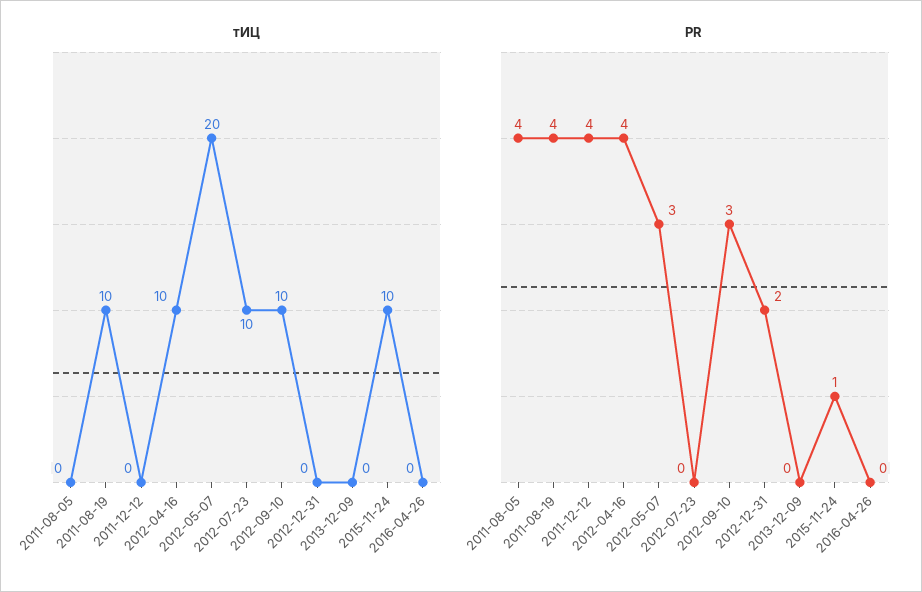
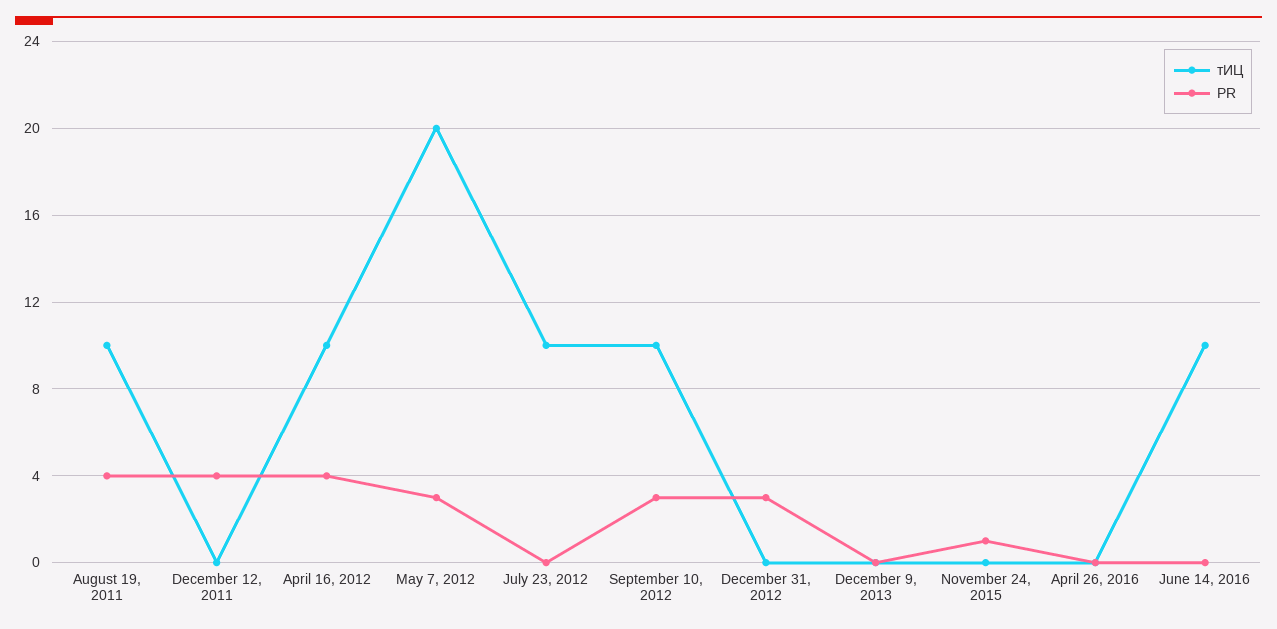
тИЦ, 2011-08-05: 0 -> none
тИЦ, 2015-11-24: 10 -> 0
PR, 2011-08-05: 4 -> none
PR, 2012-12-31: 2 -> 3
тИЦ, June 14, 2016: none -> 10
PR, June 14, 2016: none -> 0

